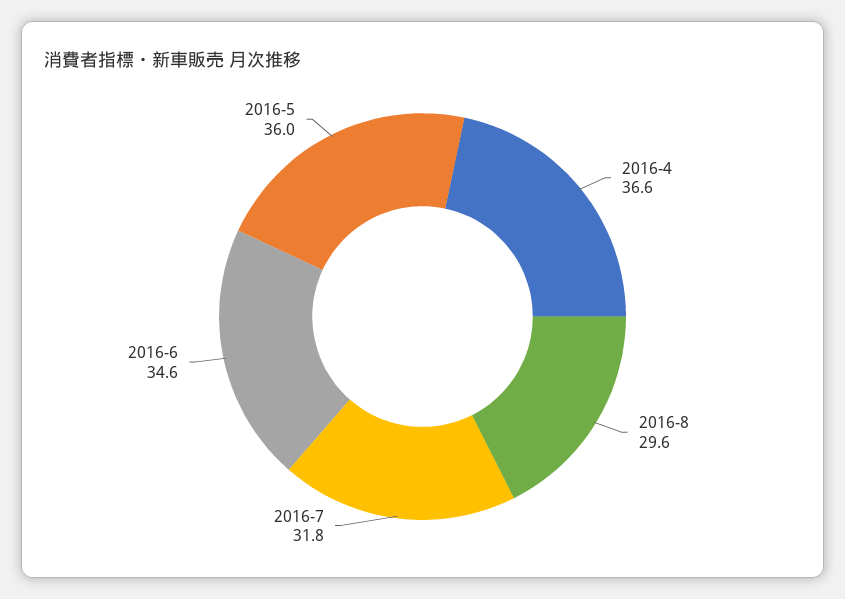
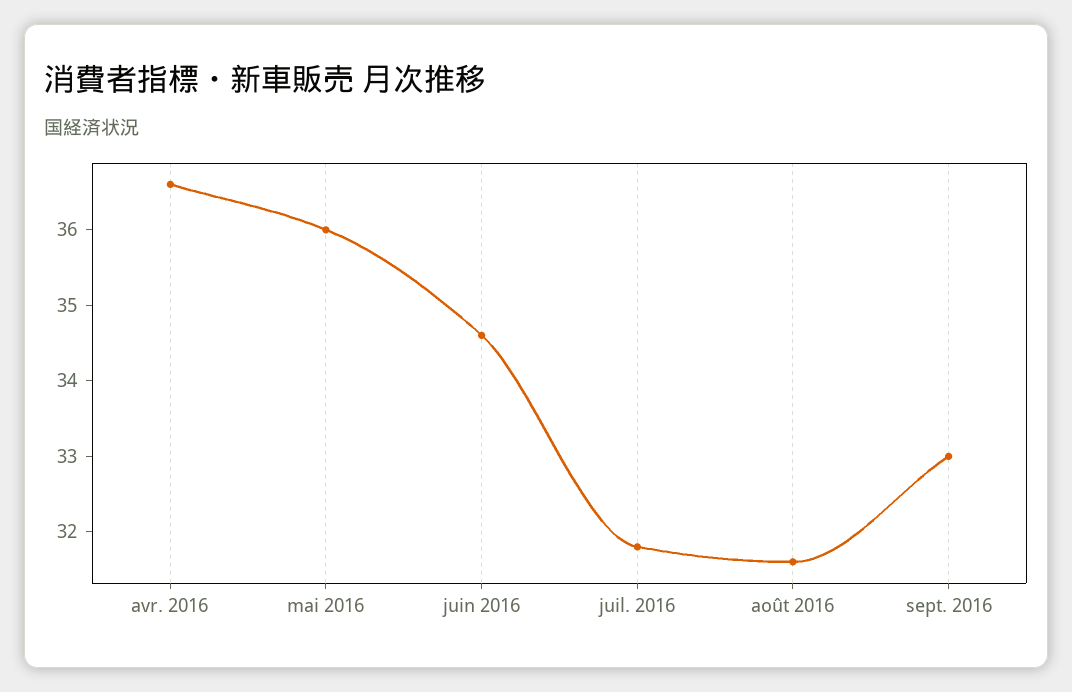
2016-8: 29.6 -> 31.5
sept. 2016: none -> 33

